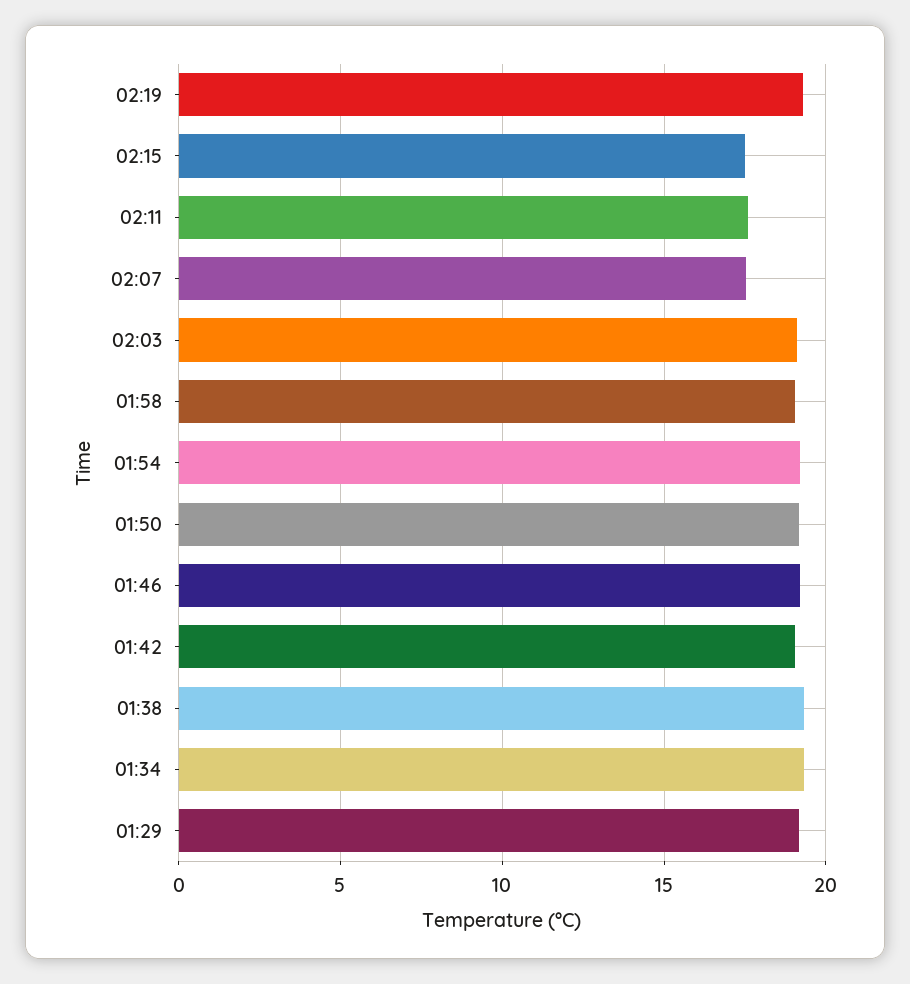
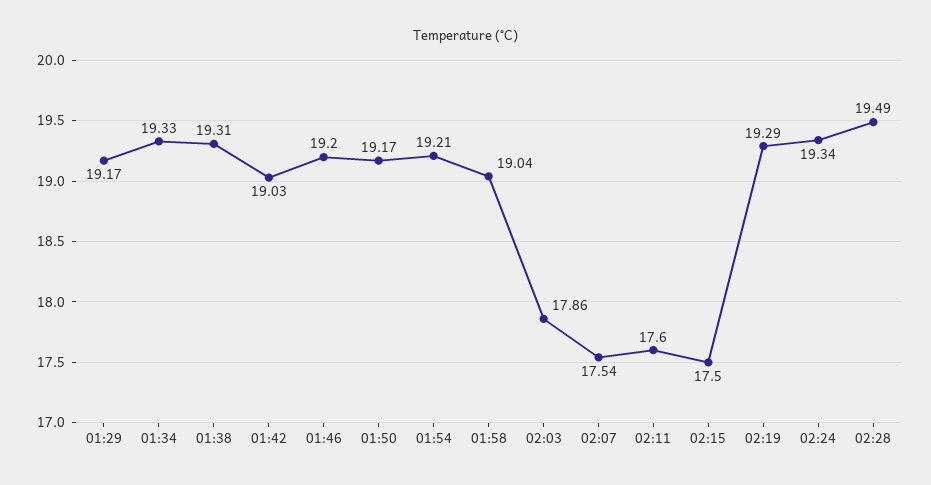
02:03: 19 -> 17.86
02:24: none -> 19.34
02:28: none -> 19.49

